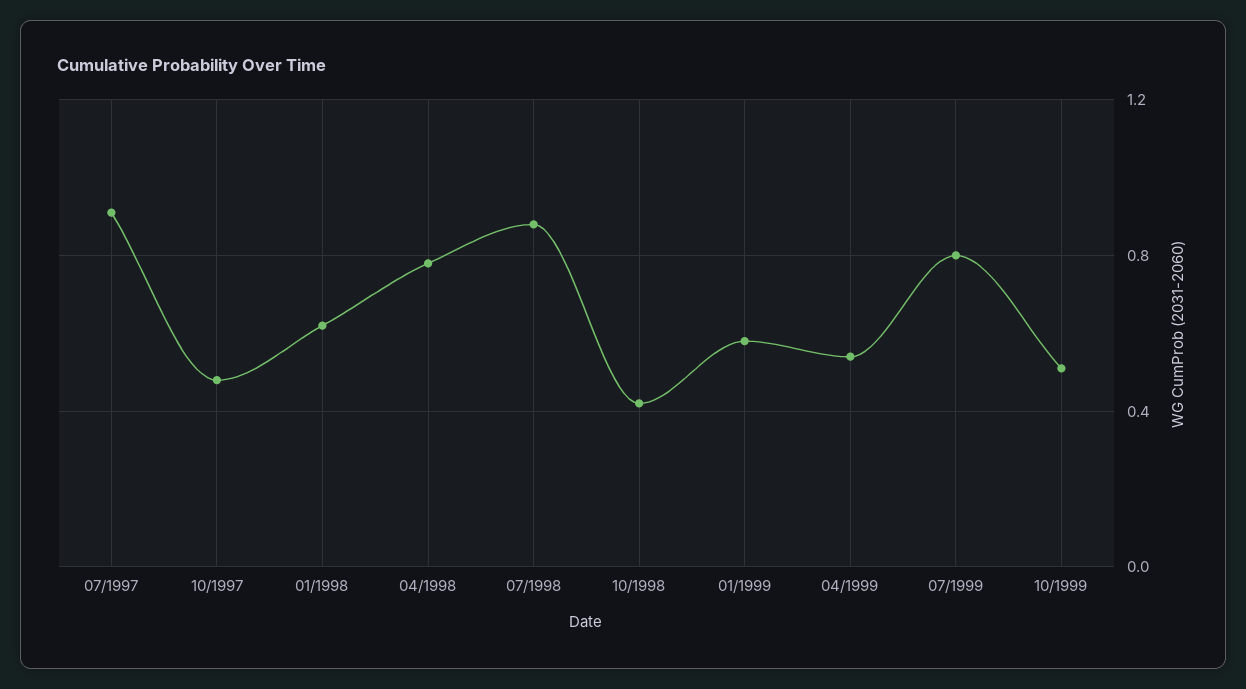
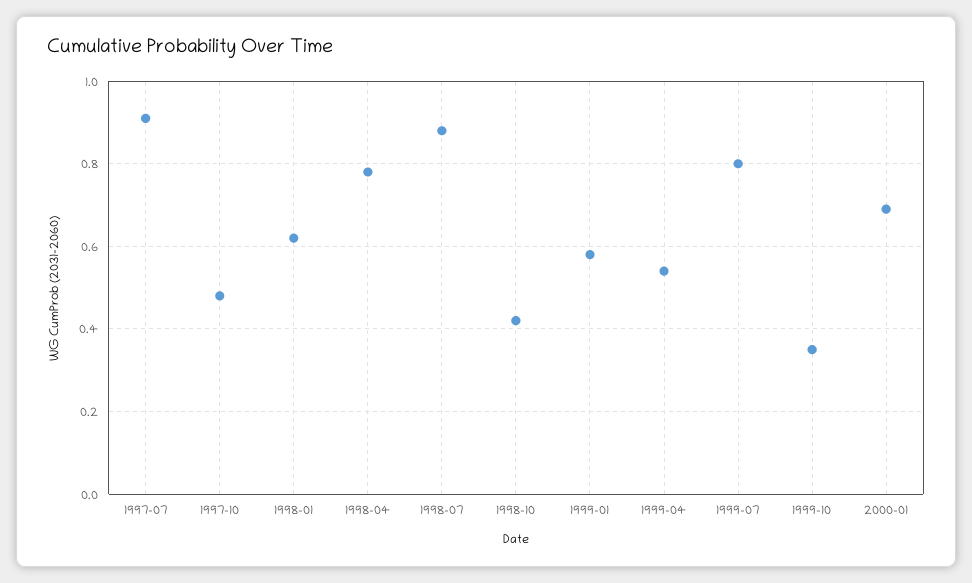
10/1999: 0.5 -> 0.35
2000-01: none -> 0.7

